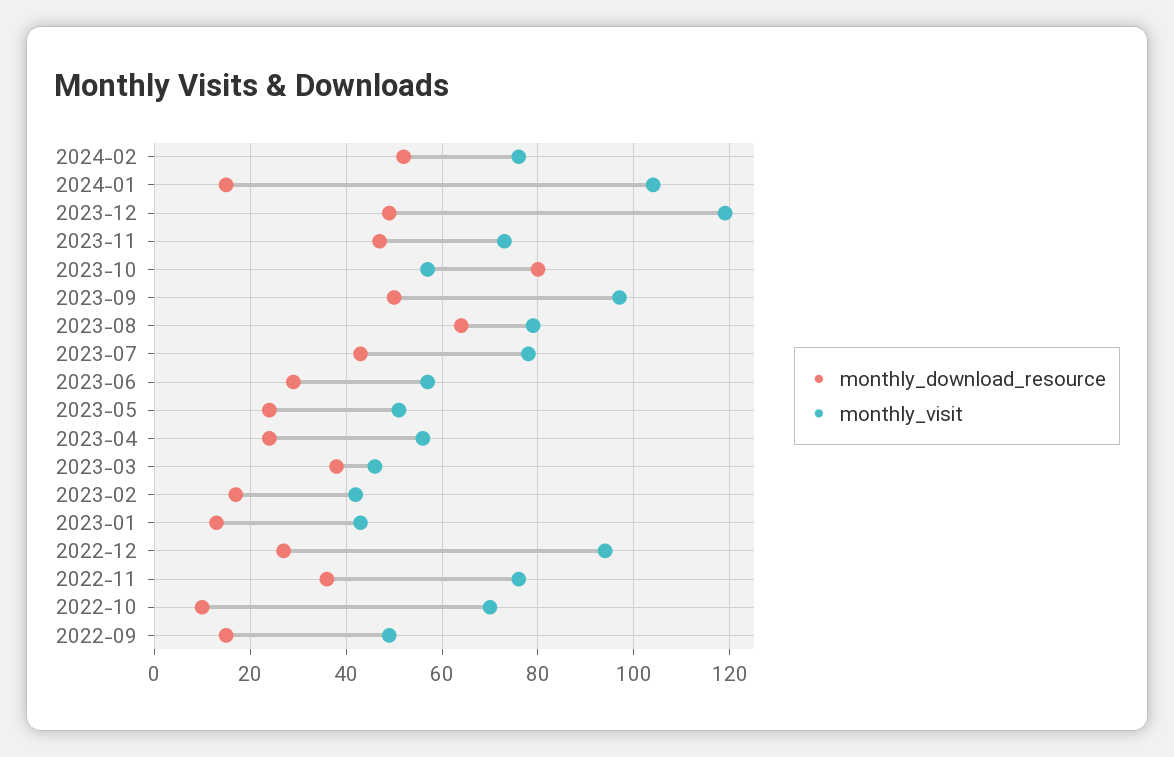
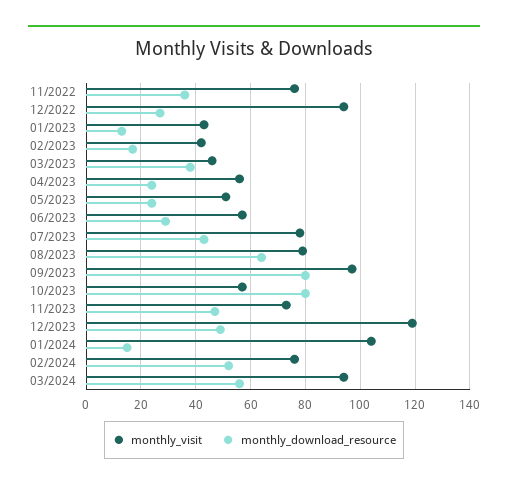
monthly_download_resource, 2023-09: 50 -> 80
monthly_download_resource, 2022-10: 10 -> none
monthly_visit, 2022-10: 70 -> none
monthly_download_resource, 2022-09: 15 -> none
monthly_visit, 2022-09: 50 -> none
monthly_visit, 03/2024: none -> 95
monthly_download_resource, 03/2024: none -> 55

